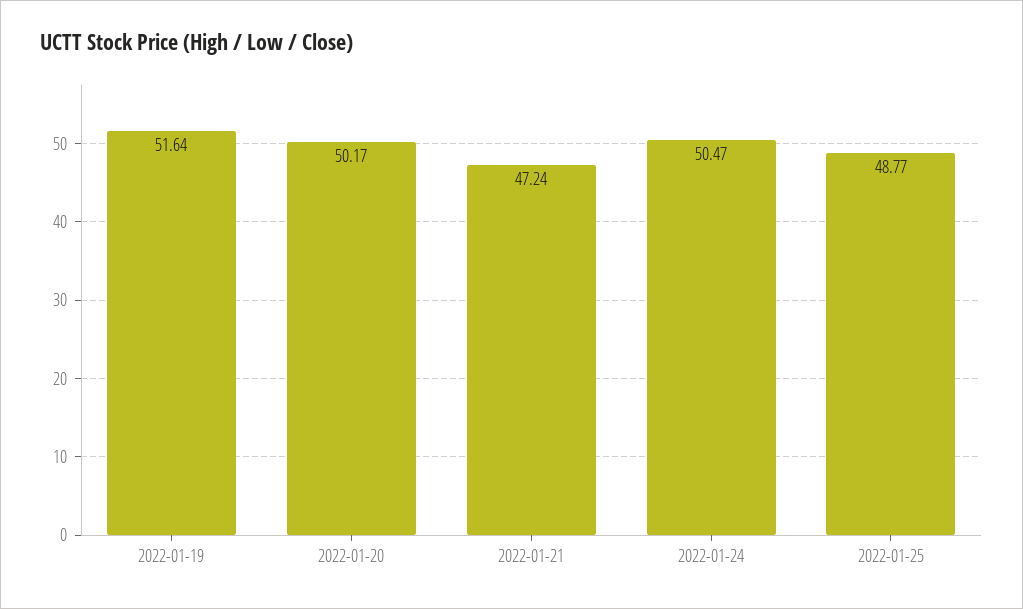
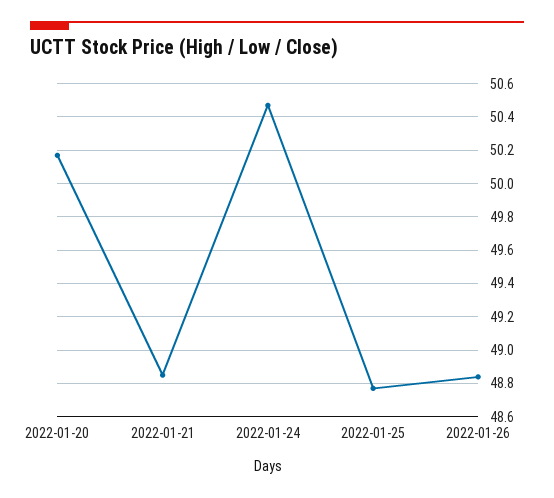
2022-01-19: 51.64 -> none
2022-01-21: 47.24 -> 48.85
2022-01-26: none -> 48.85

